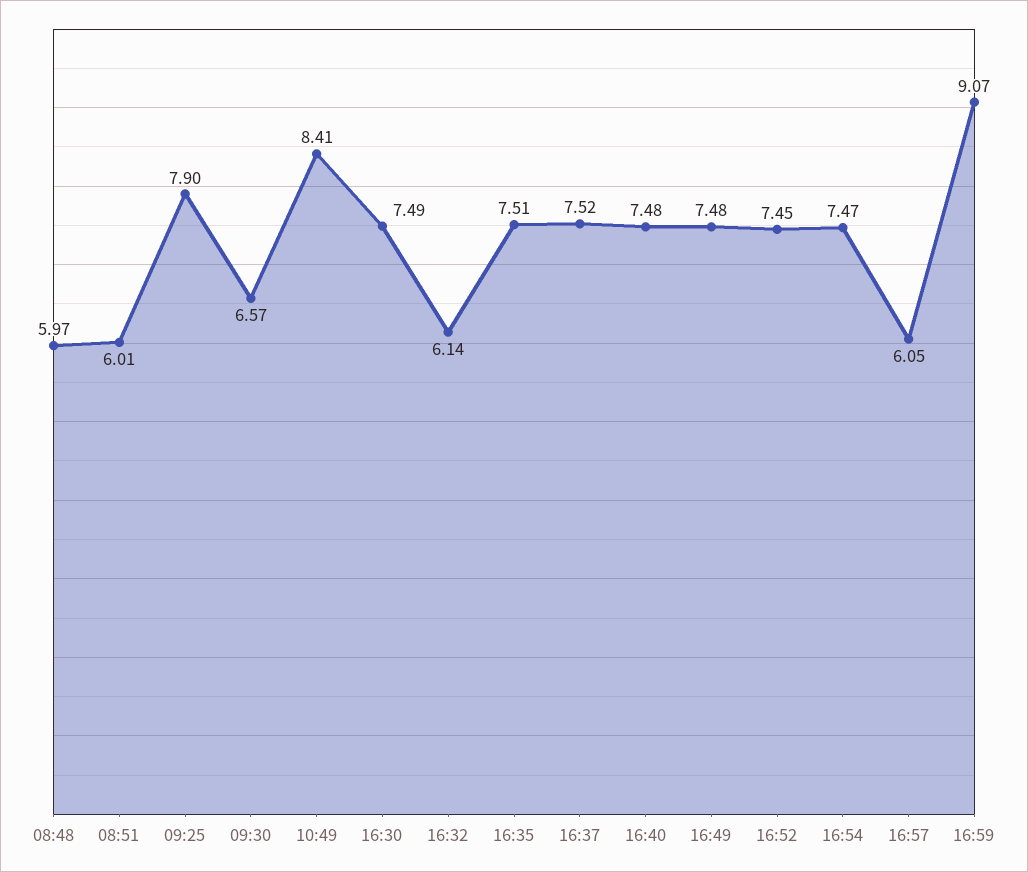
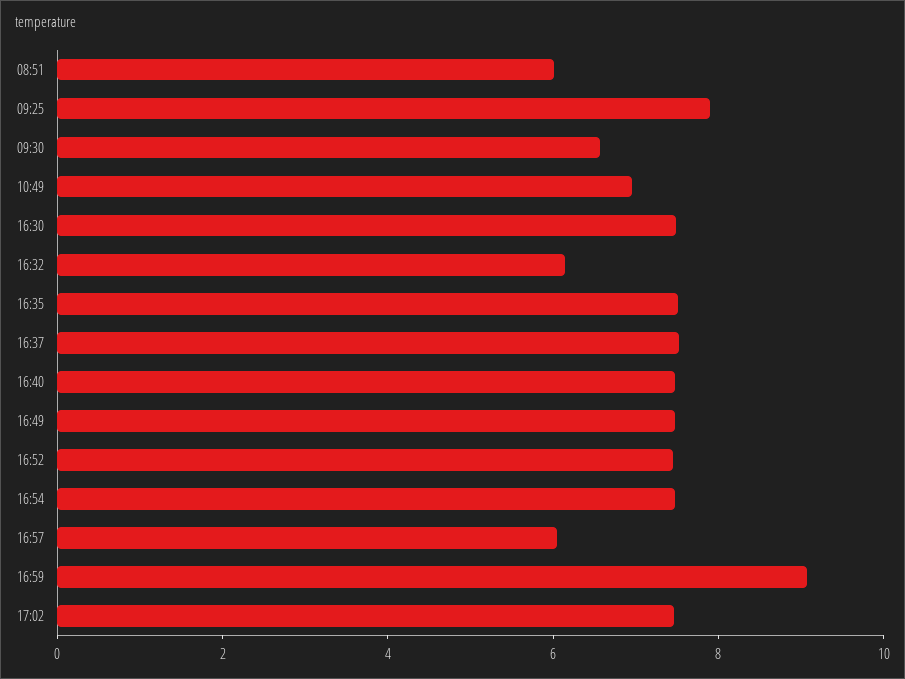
08:48: 5.97 -> none
10:49: 8.41 -> 7
17:02: none -> 7.5

